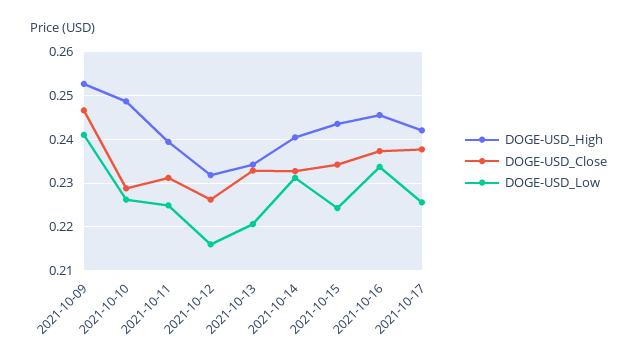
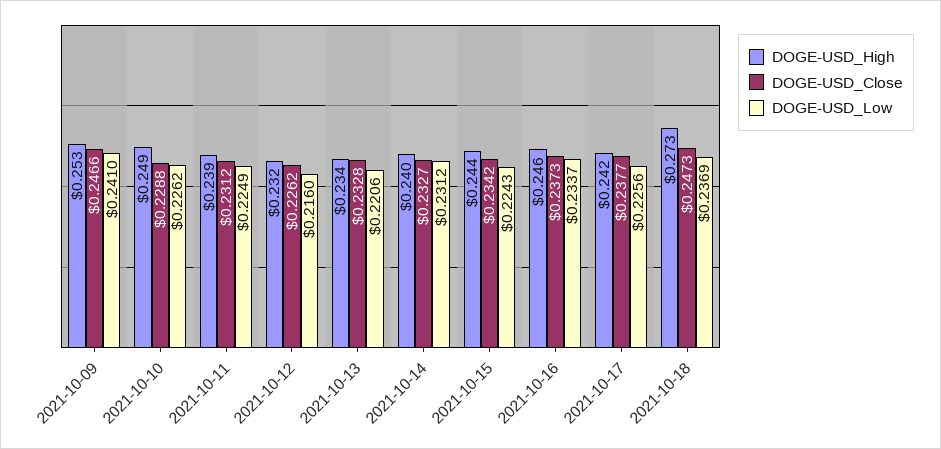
DOGE-USD_High, 2021-10-18: none -> 0.273
DOGE-USD_Close, 2021-10-18: none -> 0.2473
DOGE-USD_Low, 2021-10-18: none -> 0.2369

